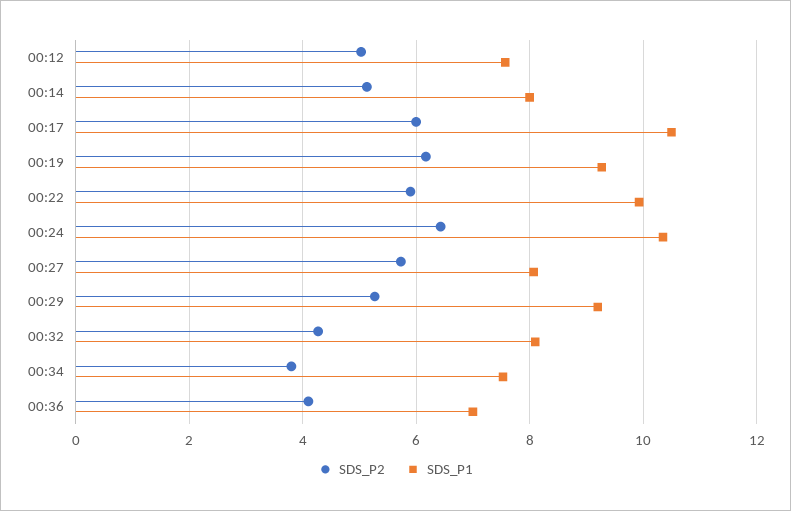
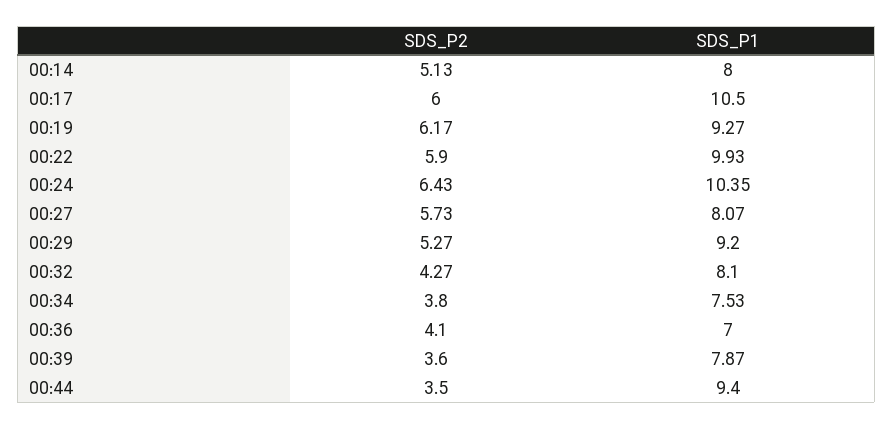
SDS_P2, 00:12: 5 -> none
SDS_P1, 00:12: 7.6 -> none
SDS_P2, 00:39: none -> 3.6
SDS_P1, 00:39: none -> 7.87
SDS_P2, 00:44: none -> 3.5
SDS_P1, 00:44: none -> 9.4

